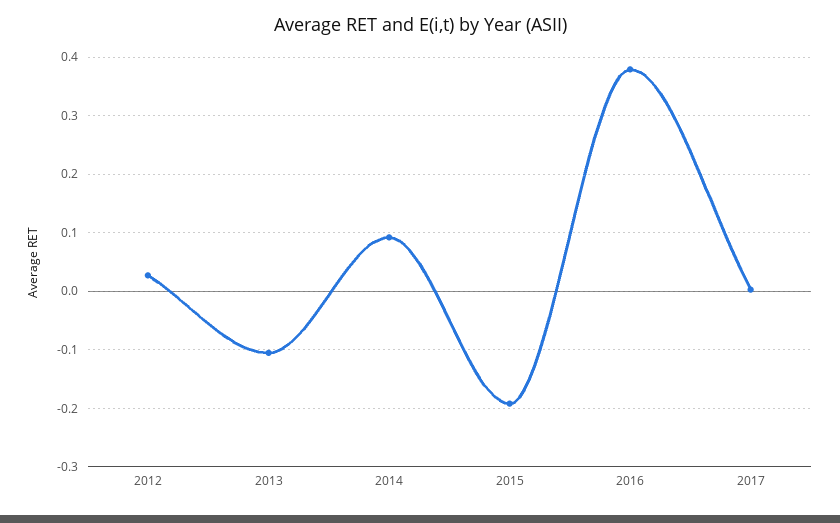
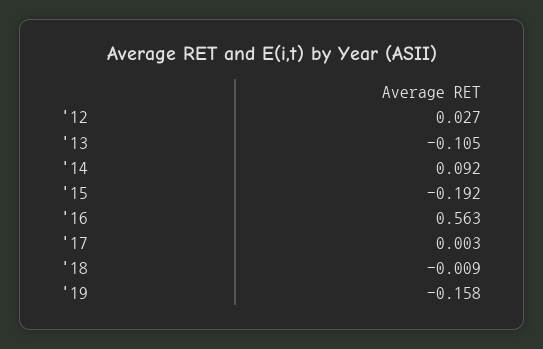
2016: 0.38 -> 0.563
'18: none -> -0.009
'19: none -> -0.158

